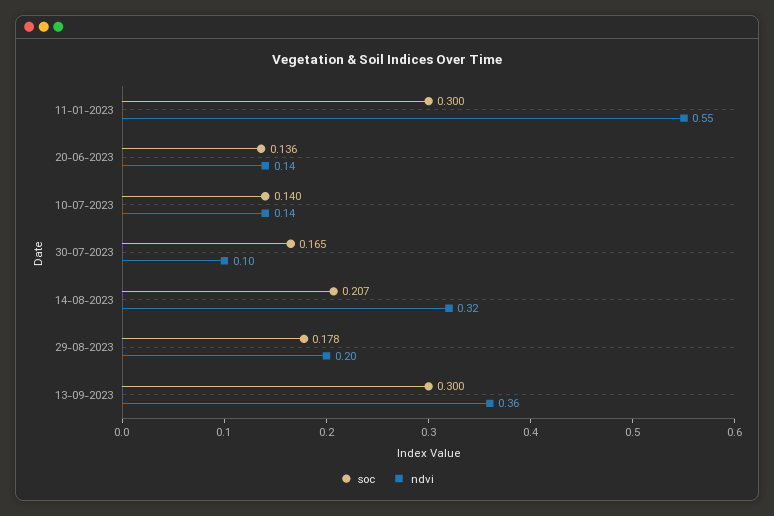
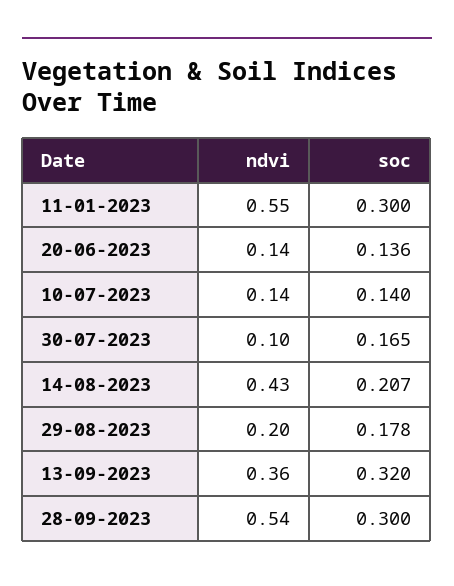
ndvi, 14-08-2023: 0.32 -> 0.43
soc, 13-09-2023: 0.3 -> 0.32
ndvi, 28-09-2023: none -> 0.54
soc, 28-09-2023: none -> 0.3

